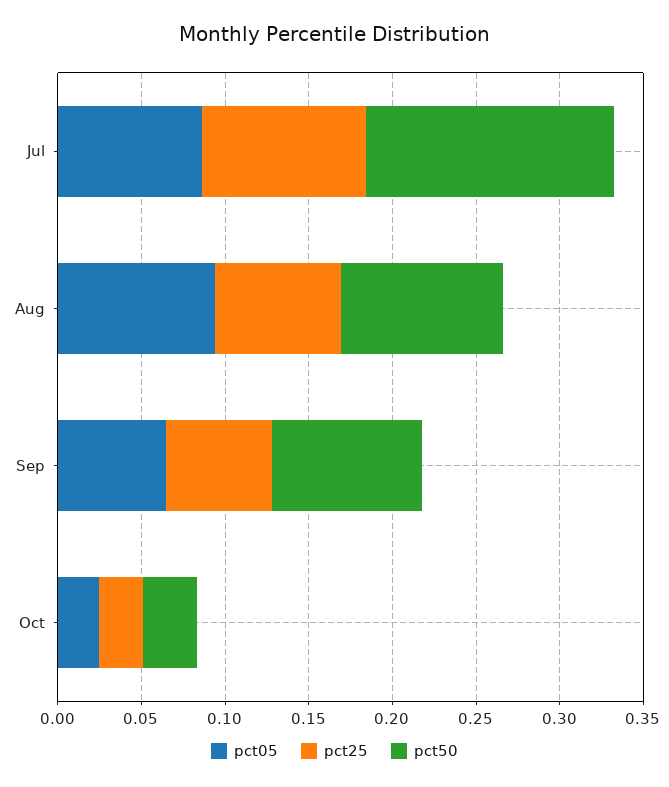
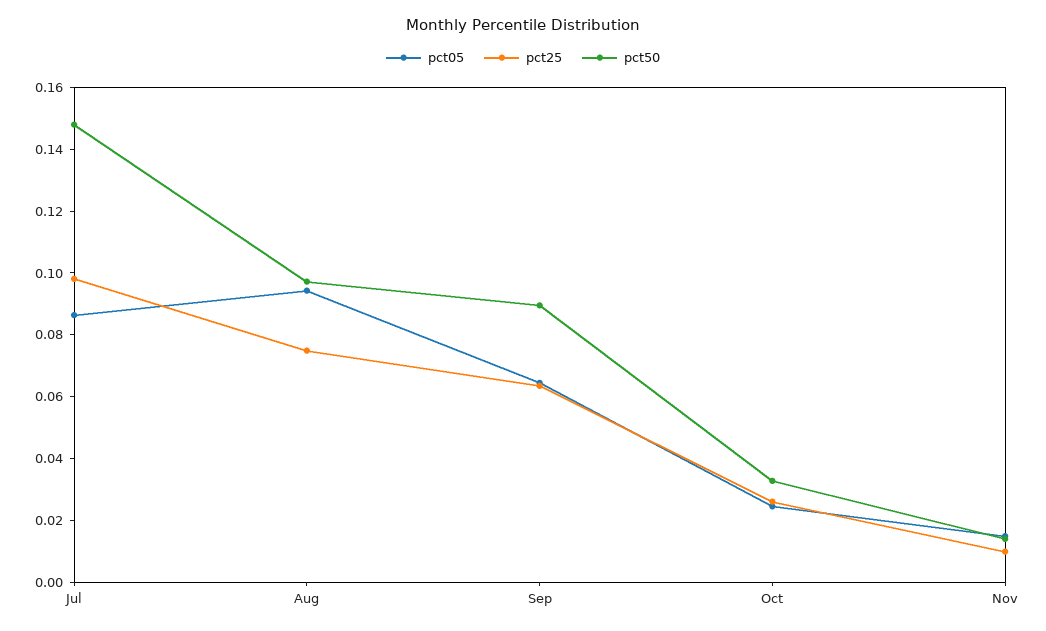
pct05, Nov: none -> 0.015
pct25, Nov: none -> 0.01
pct50, Nov: none -> 0.015

